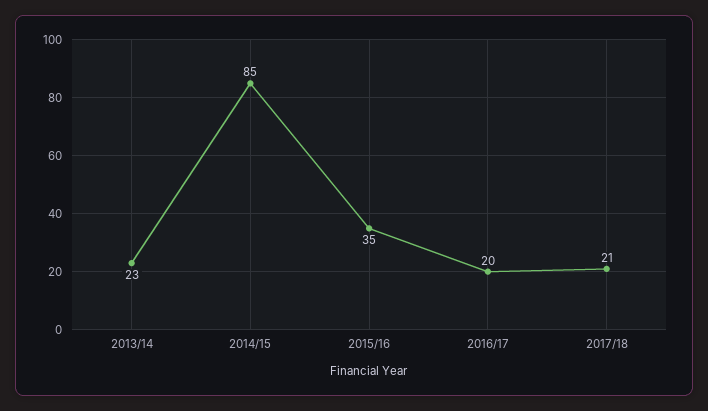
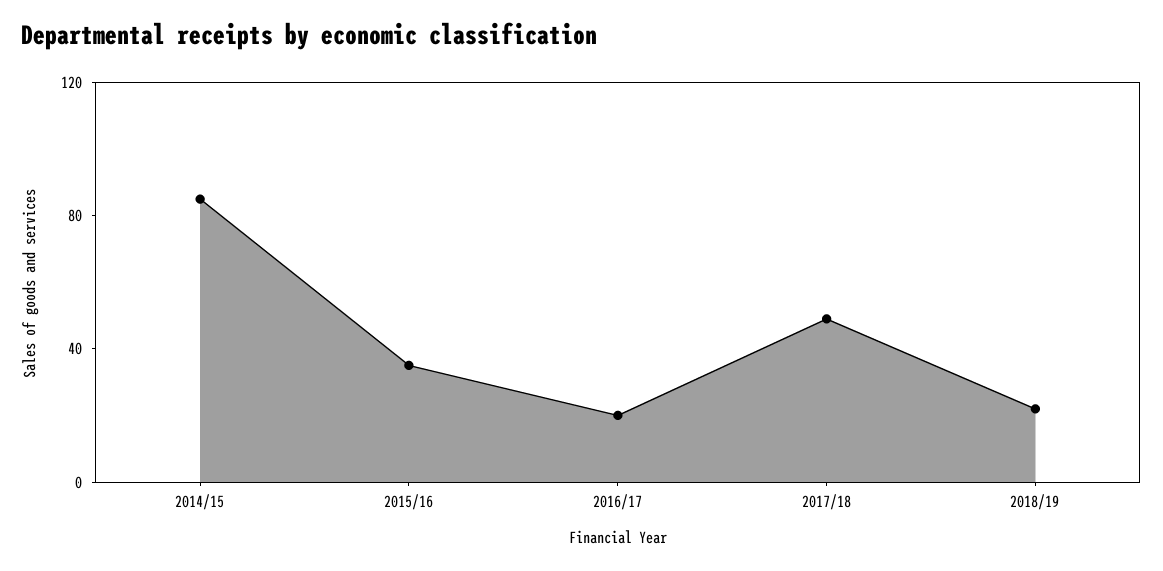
2013/14: 23 -> none
2017/18: 21 -> 50
2018/19: none -> 20

